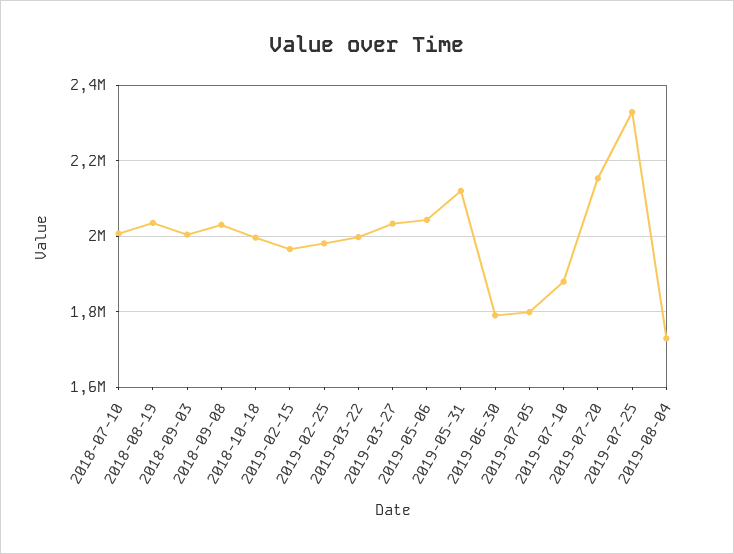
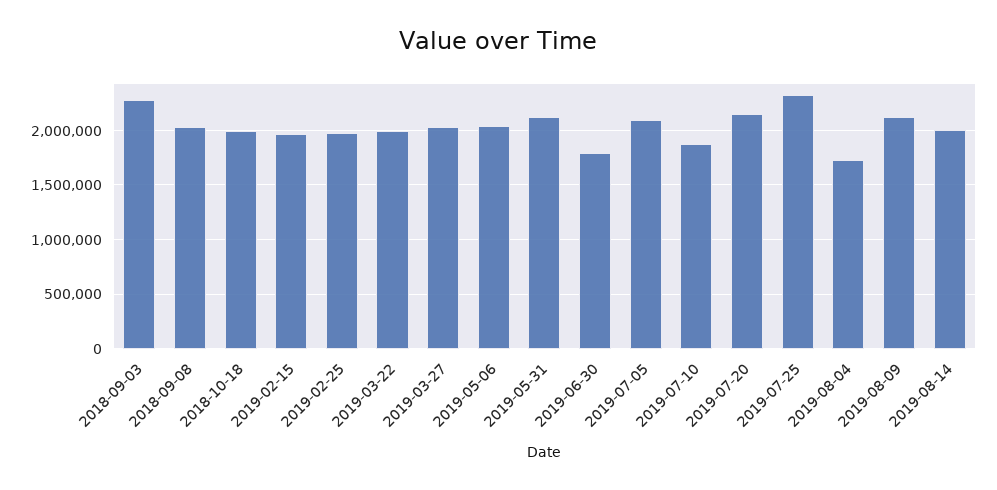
2018-07-10: 2000000 -> none
2018-08-19: 2040000 -> none
2018-09-03: 2000000 -> 2300000
2019-07-05: 1800000 -> 2100000
2019-08-09: none -> 2100000
2019-08-14: none -> 2000000

